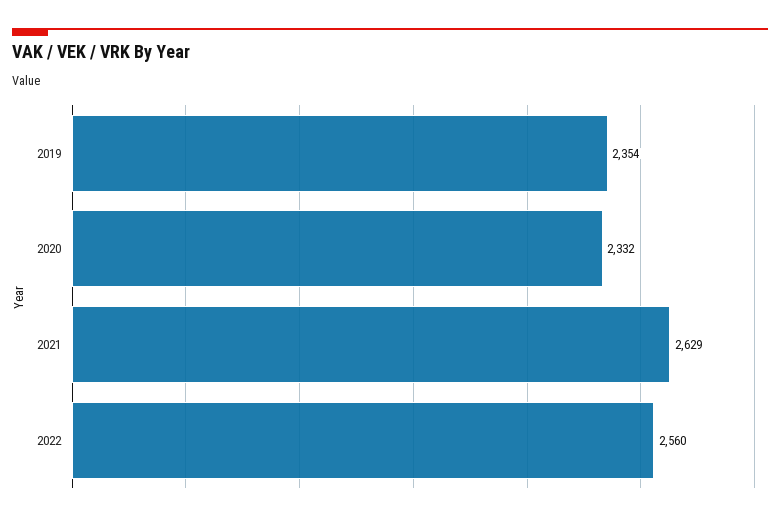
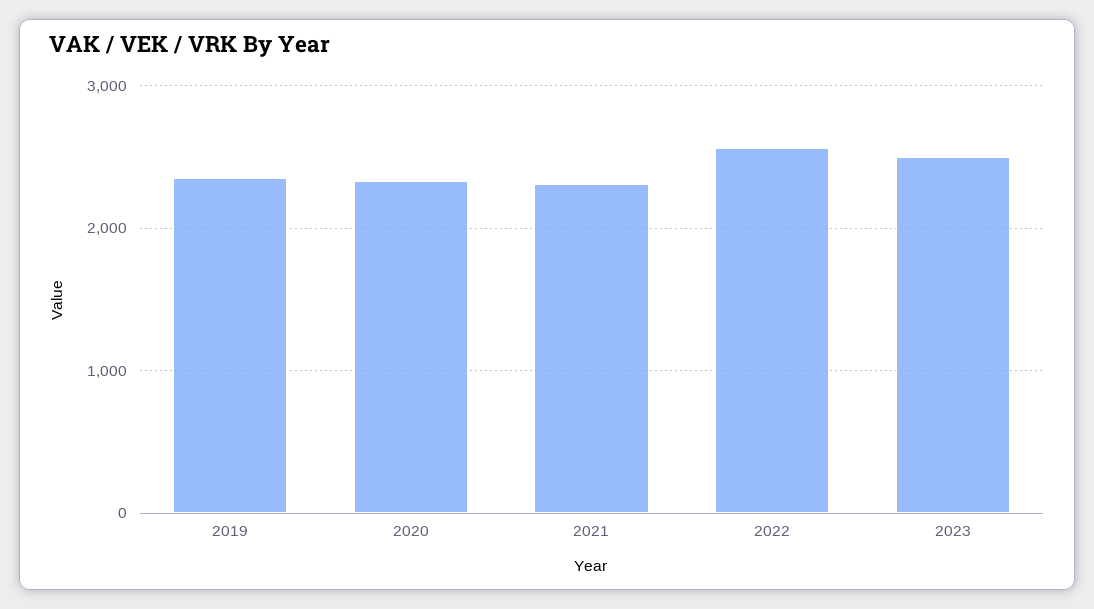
2021: 2629 -> 2300
2023: none -> 2500

